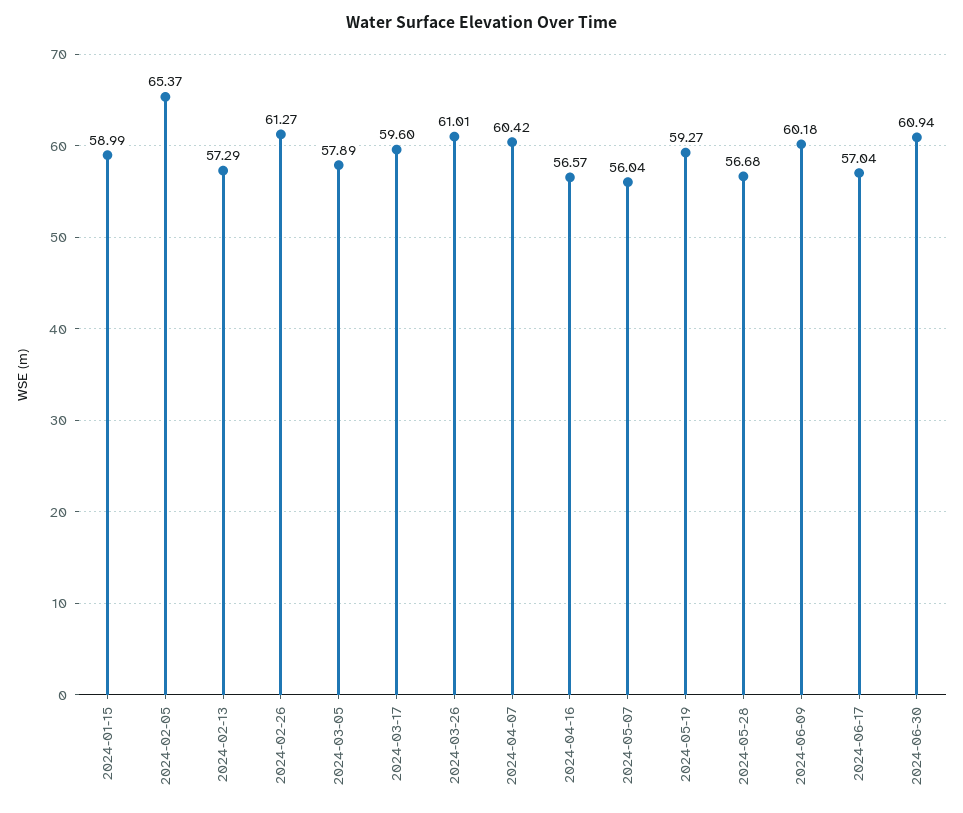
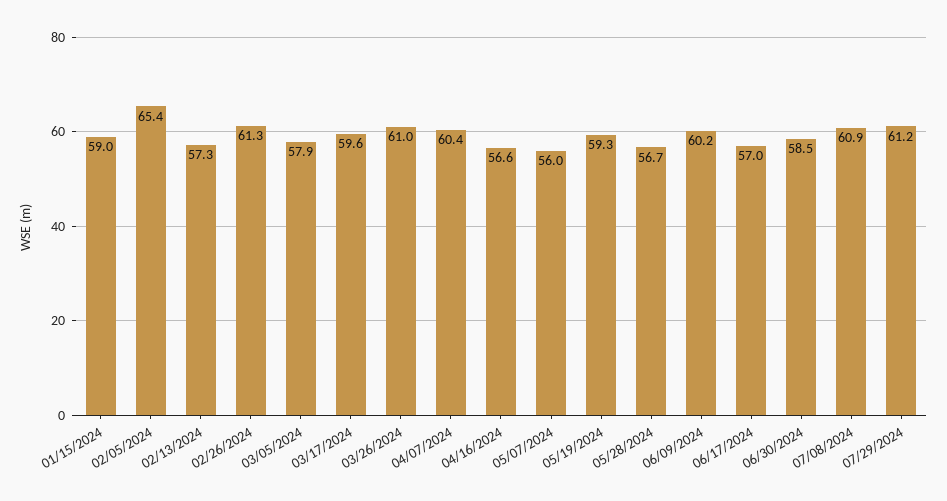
2024-06-30: 60.94 -> 58.5
07/08/2024: none -> 60.9
07/29/2024: none -> 61.2

